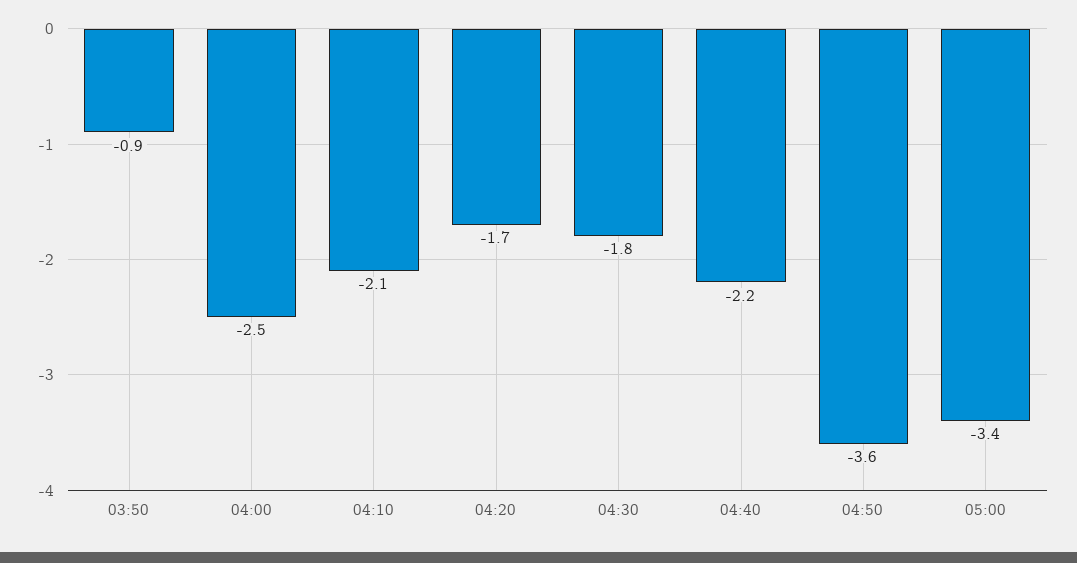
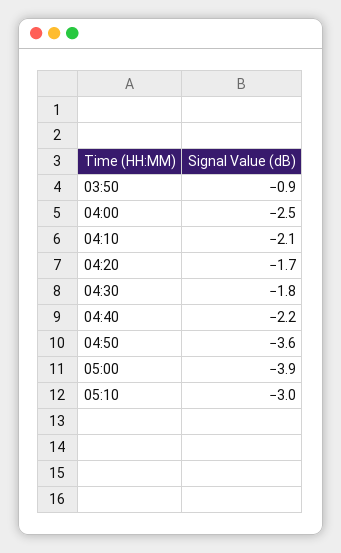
05:00: -3.4 -> -3.9
05:10: none -> -3

